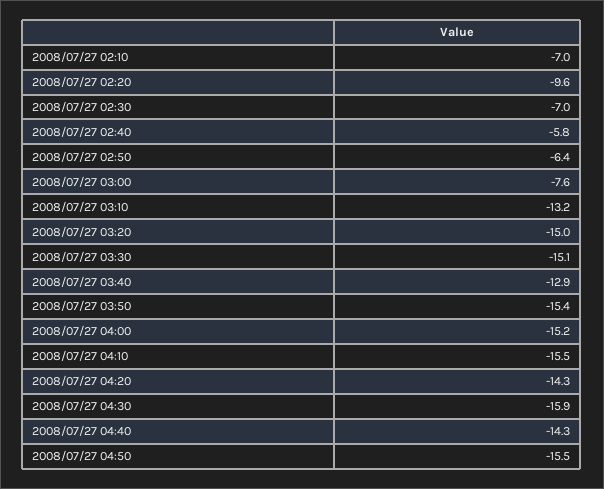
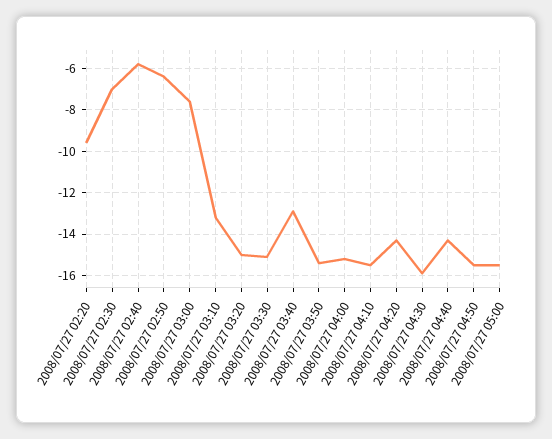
2008/07/27 02:10: -7 -> none
2008/07/27 05:00: none -> -15.5

